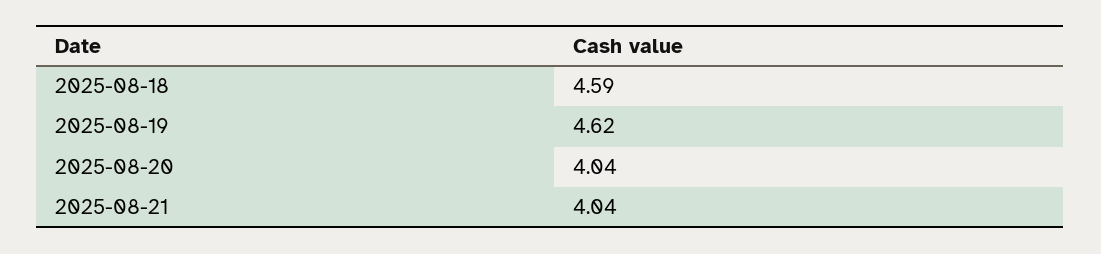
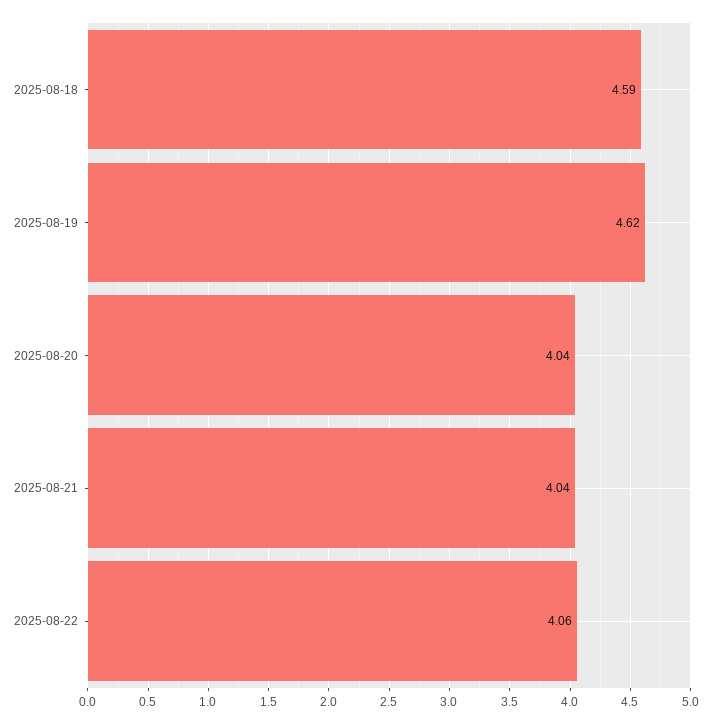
2025-08-22: none -> 4.06

